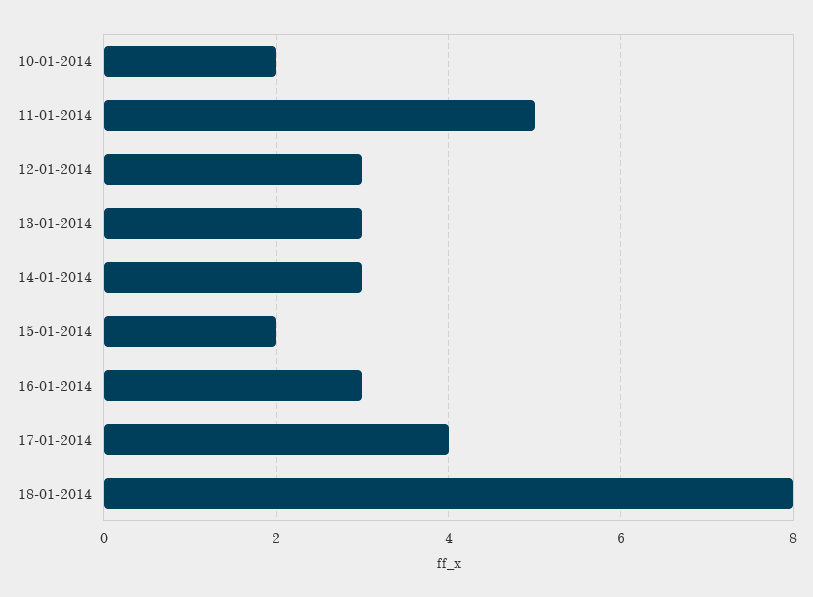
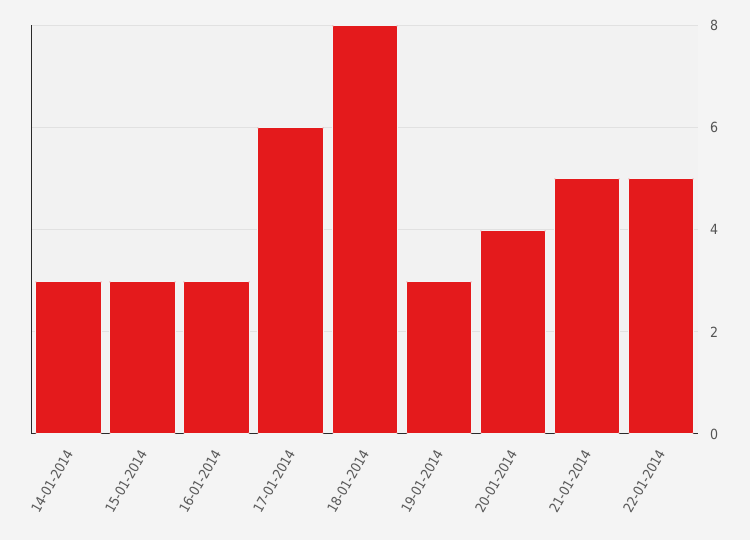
10-01-2014: 2 -> none
11-01-2014: 5 -> none
12-01-2014: 3 -> none
13-01-2014: 3 -> none
15-01-2014: 2 -> 3
17-01-2014: 4 -> 6
19-01-2014: none -> 3
20-01-2014: none -> 4
21-01-2014: none -> 5
22-01-2014: none -> 5

